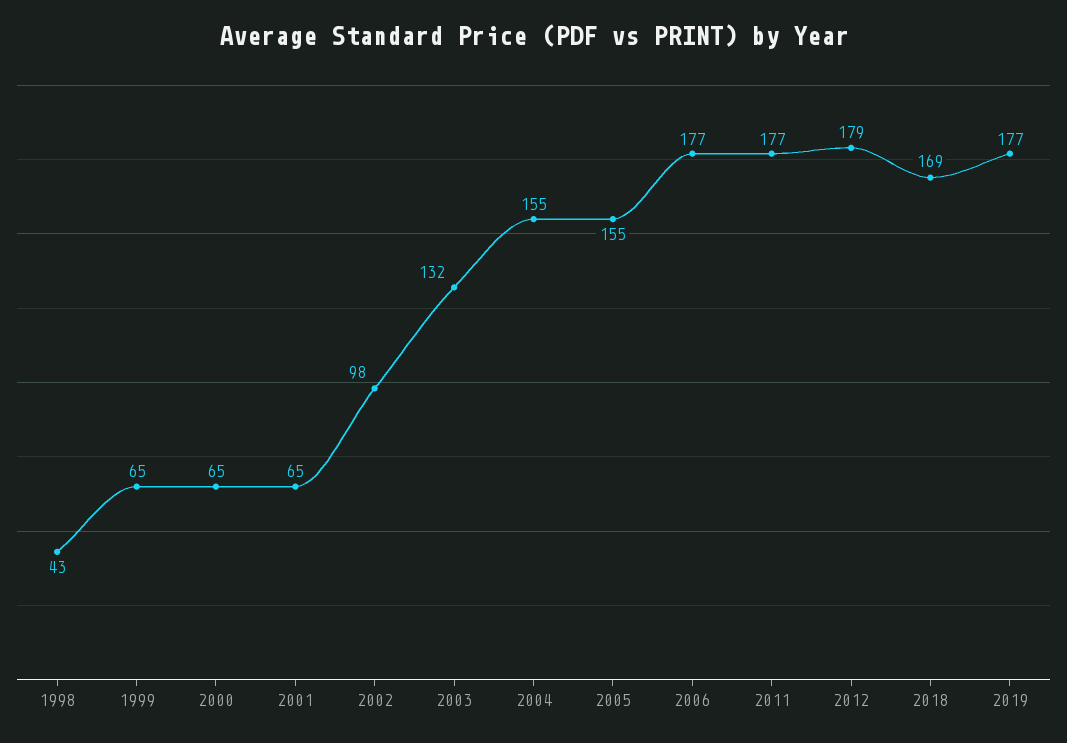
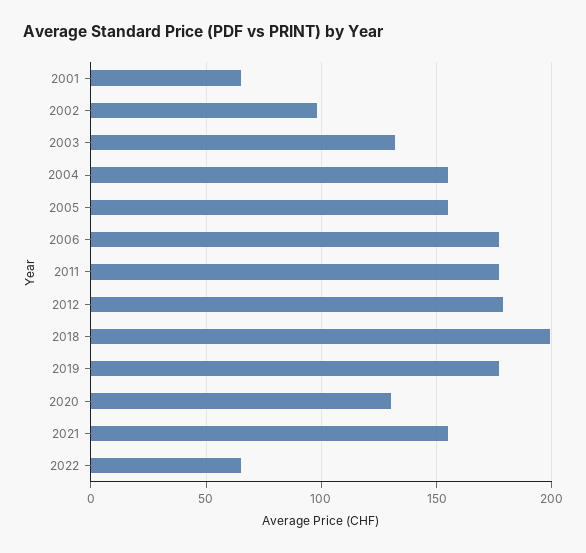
1998: 43 -> none
1999: 65 -> none
2000: 65 -> none
2018: 169 -> 200
2020: none -> 130
2021: none -> 155
2022: none -> 65

